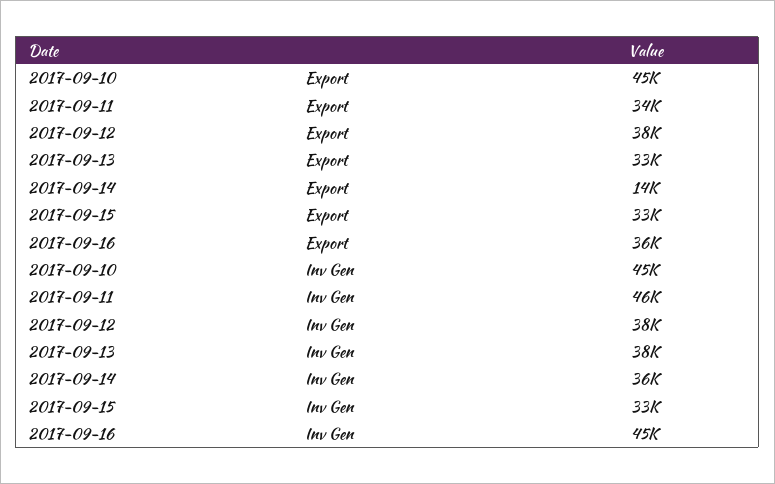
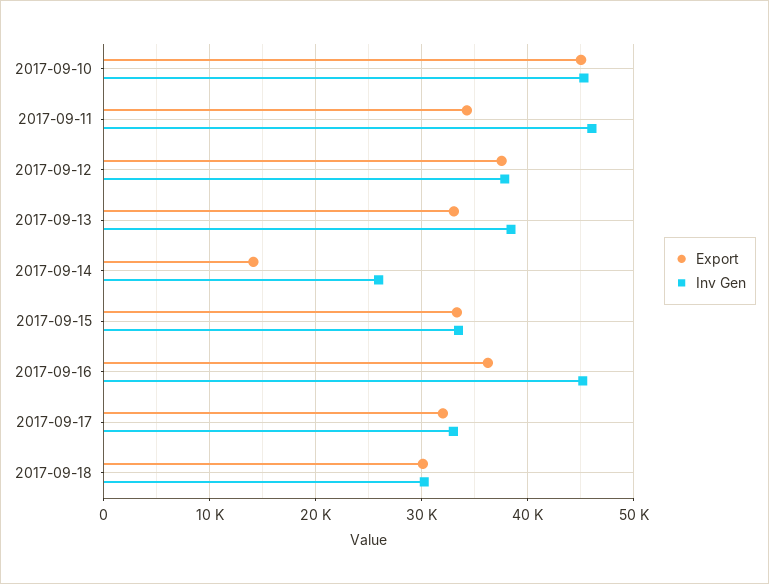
Inv Gen, 2017-09-14: 36000 -> 26000
Export, 2017-09-17: none -> 32000
Inv Gen, 2017-09-17: none -> 33000
Export, 2017-09-18: none -> 30000
Inv Gen, 2017-09-18: none -> 30000

